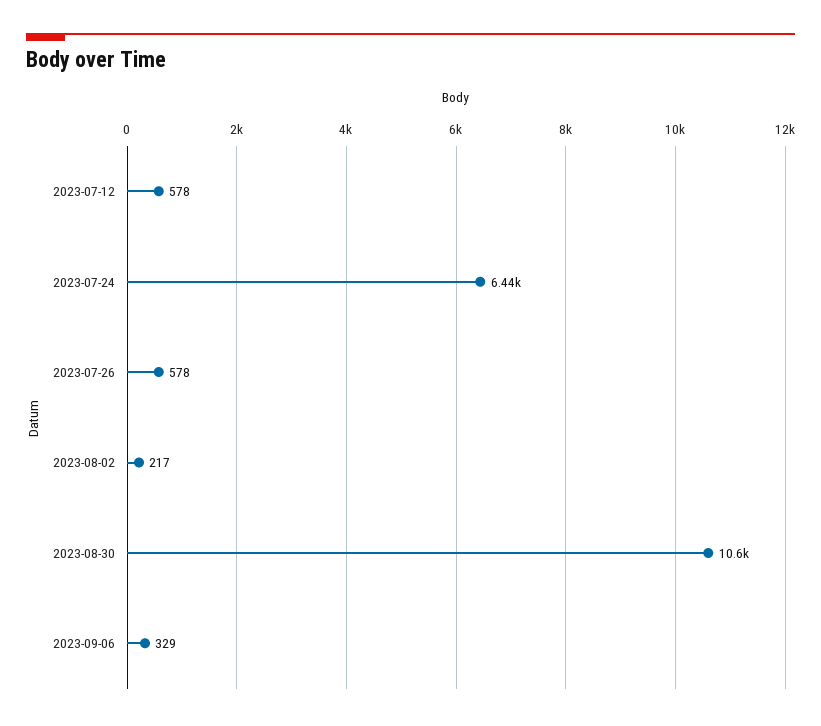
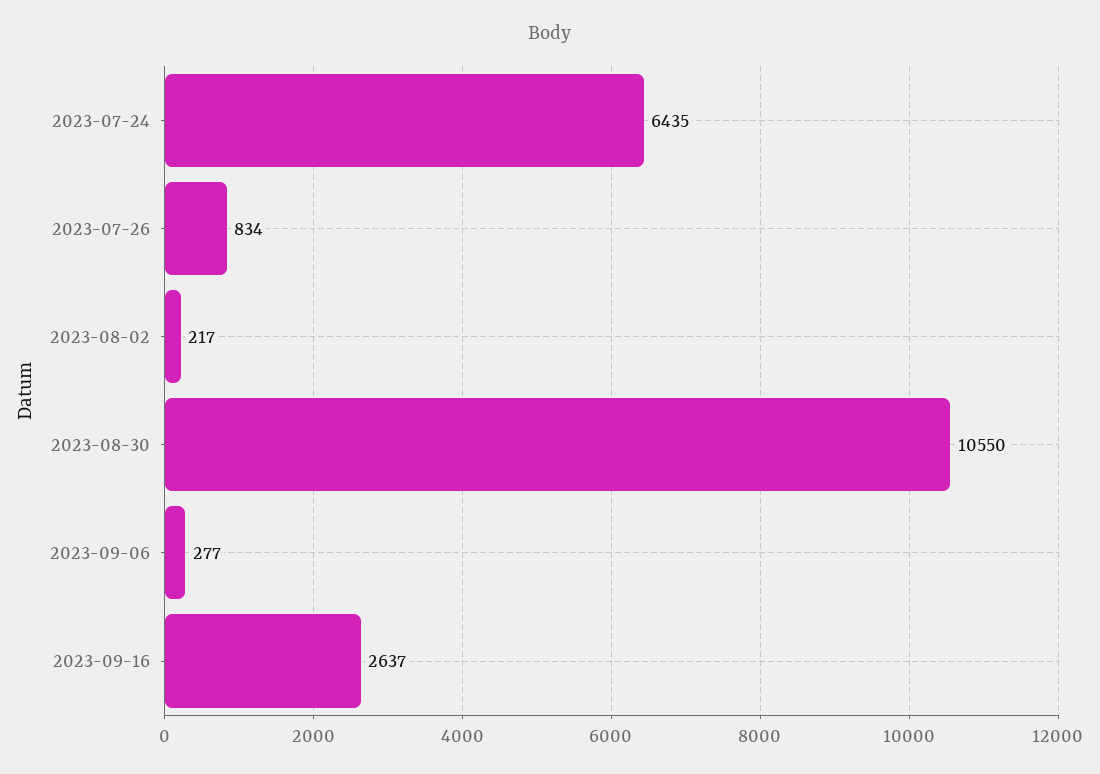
2023-07-12: 578 -> none
2023-07-26: 578 -> 834
2023-09-06: 329 -> 277
2023-09-16: none -> 2637

